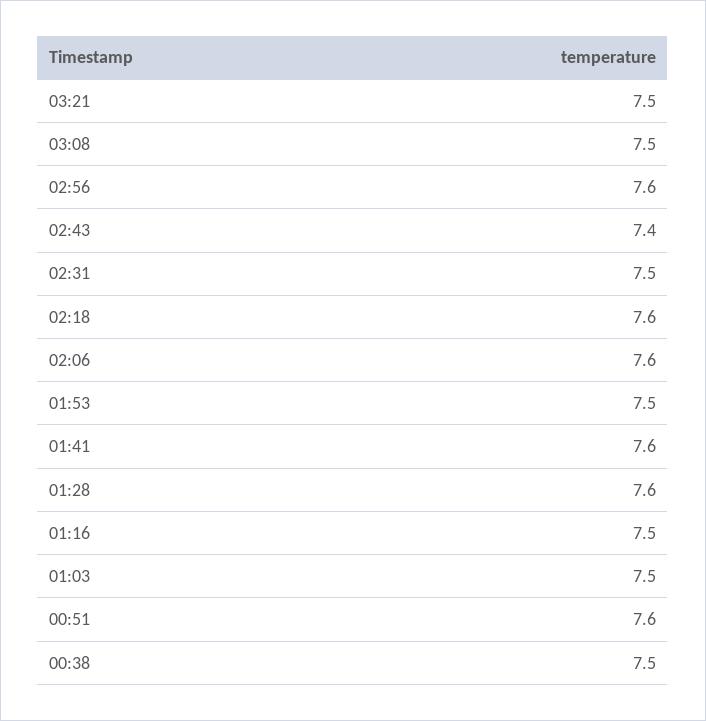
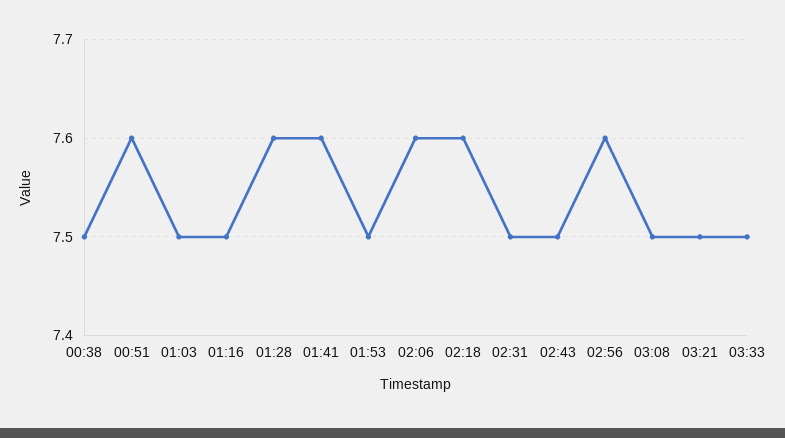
02:43: 7.4 -> 7.5
03:33: none -> 7.5

